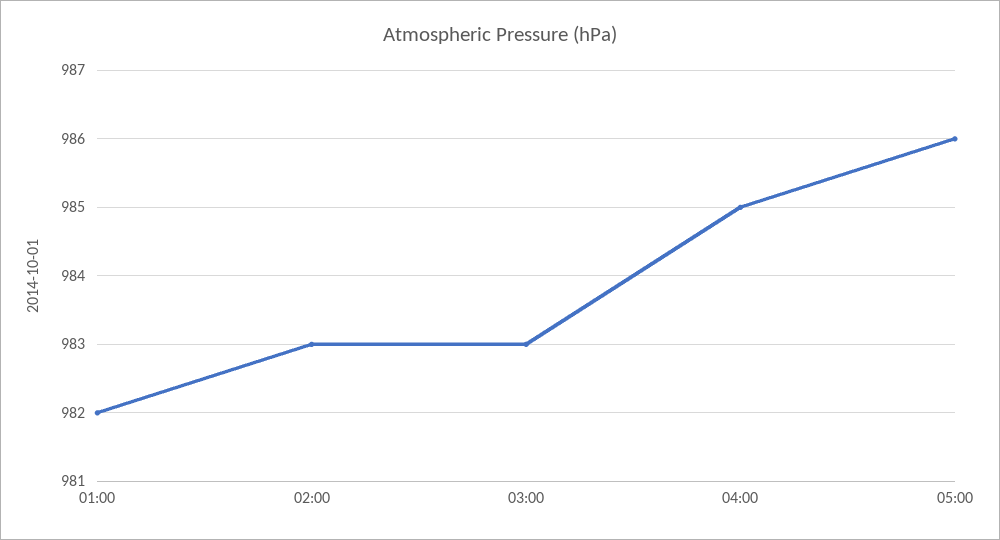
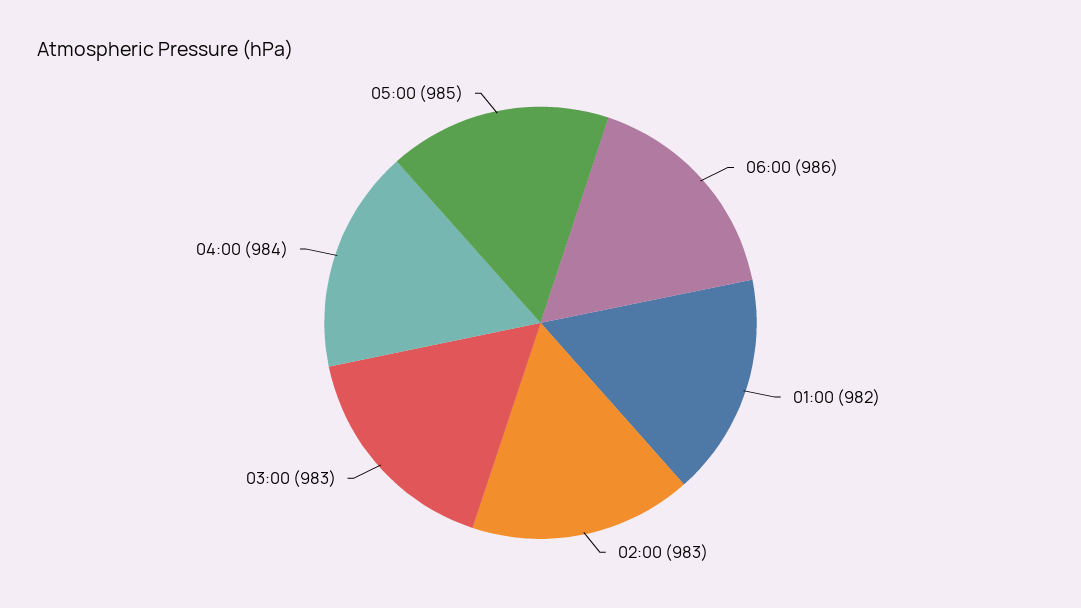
04:00: 985 -> 984
05:00: 986 -> 985
06:00: none -> 986

